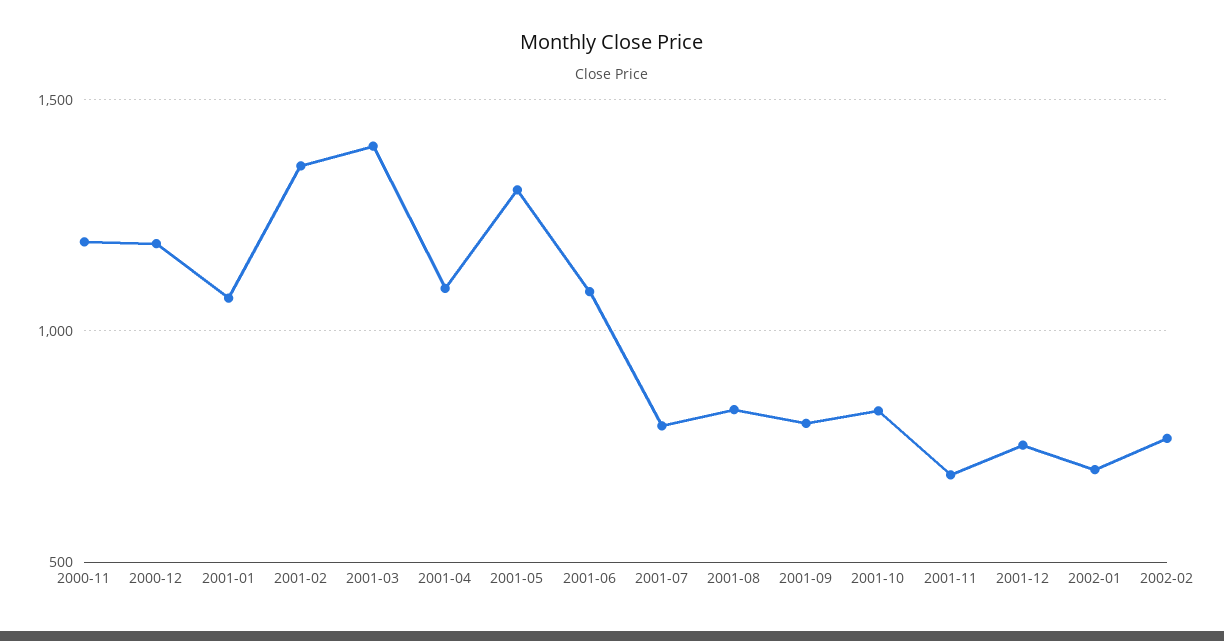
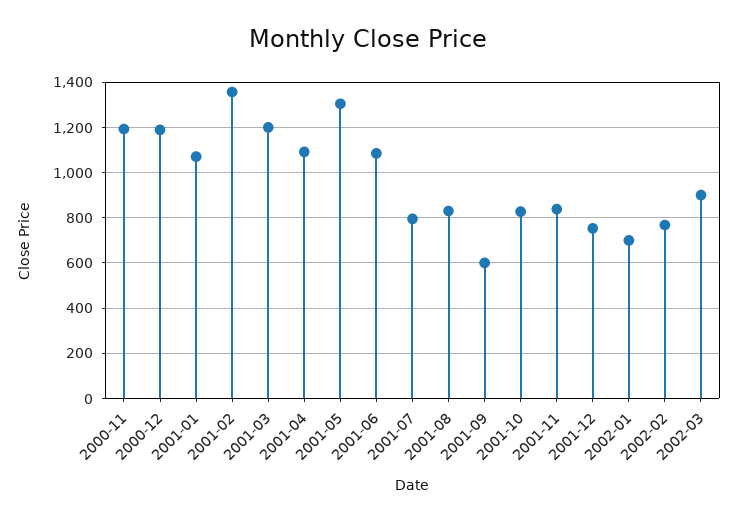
2001-03: 1400 -> 1200
2001-09: 800 -> 600
2001-11: 700 -> 850
2002-03: none -> 900

